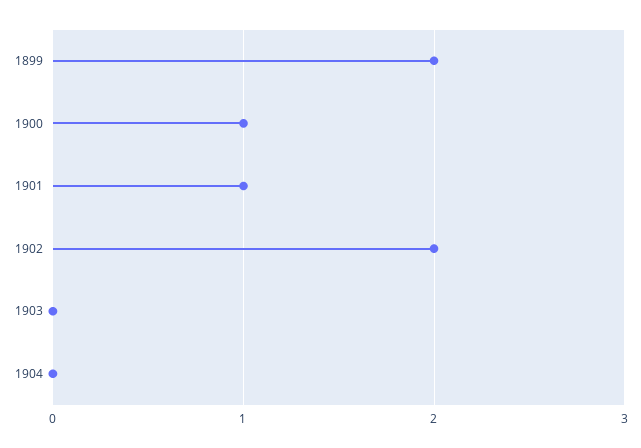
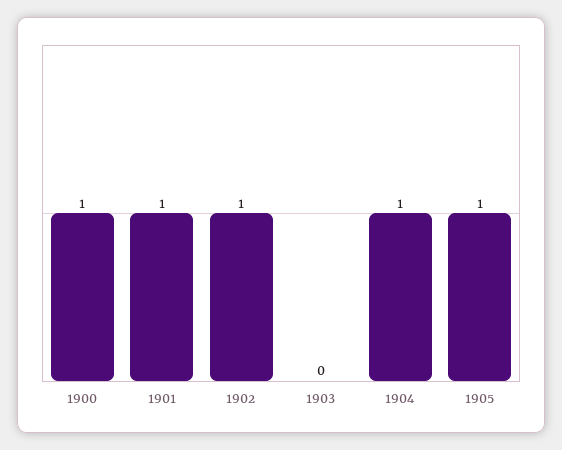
1899: 2 -> none
1902: 2 -> 1
1904: 0 -> 1
1905: none -> 1

